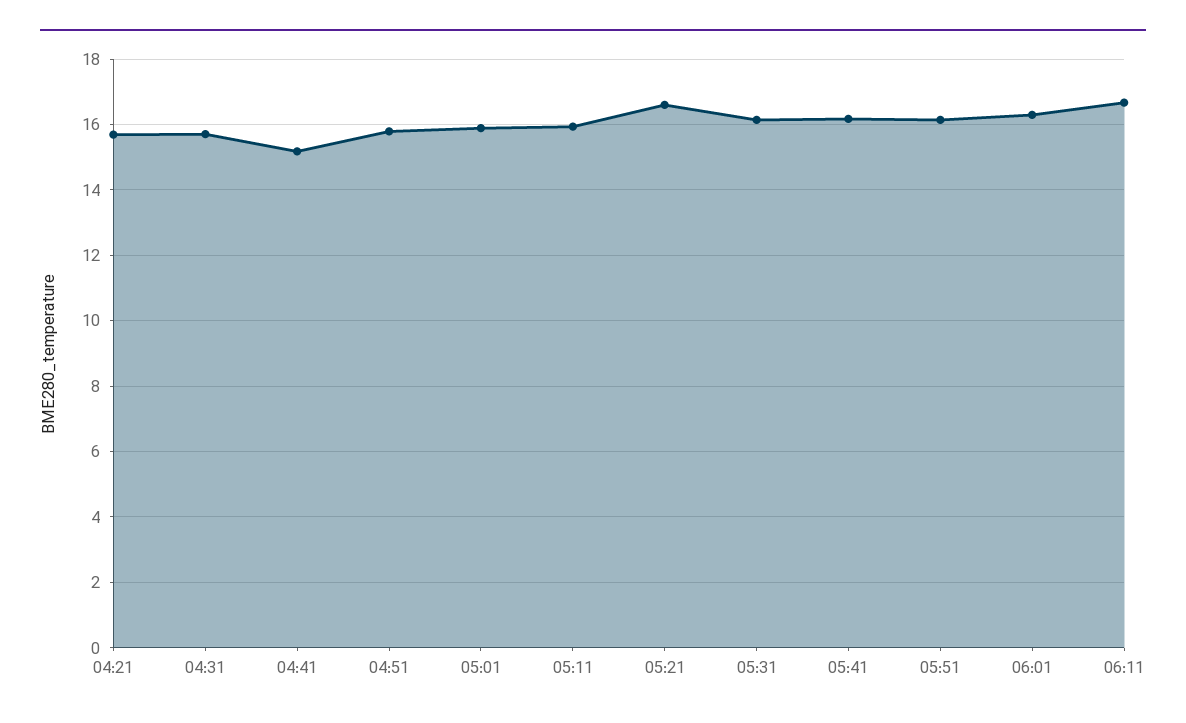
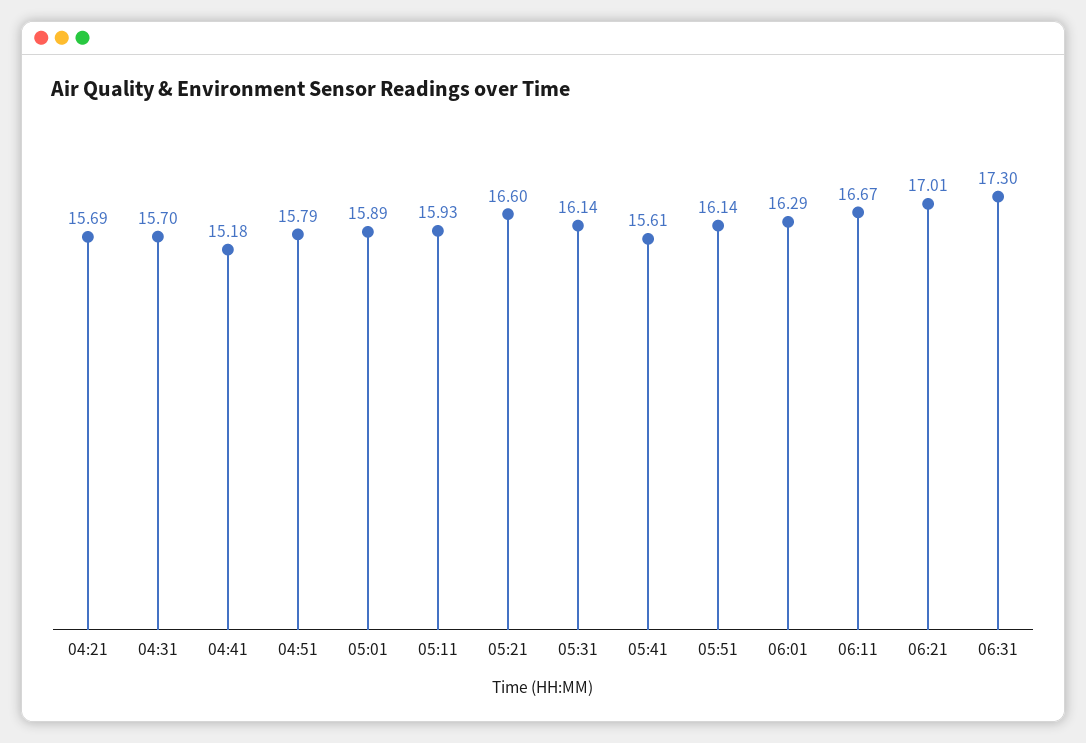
05:41: 16.2 -> 15.61
06:21: none -> 17.01
06:31: none -> 17.3

